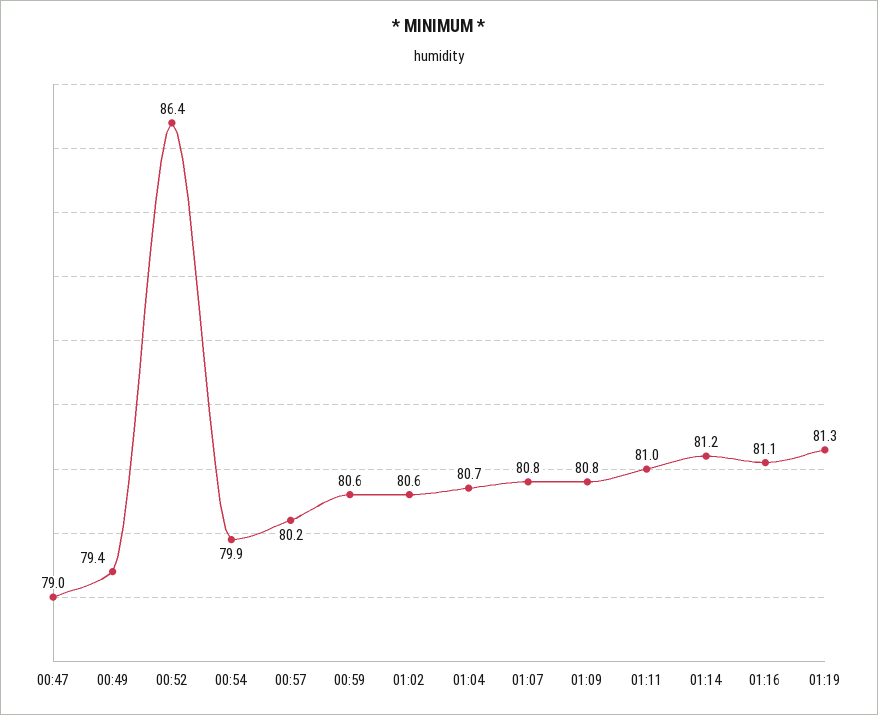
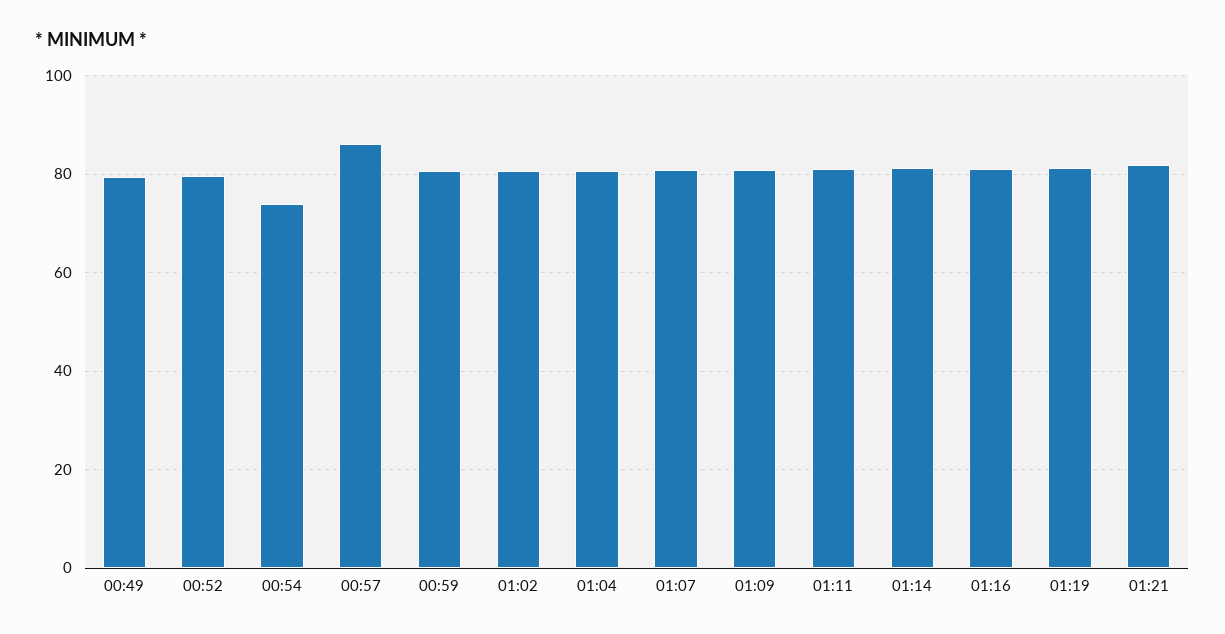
00:47: 79 -> none
00:52: 86.4 -> 80
00:54: 79.9 -> 74
00:57: 80.2 -> 86
01:21: none -> 82

